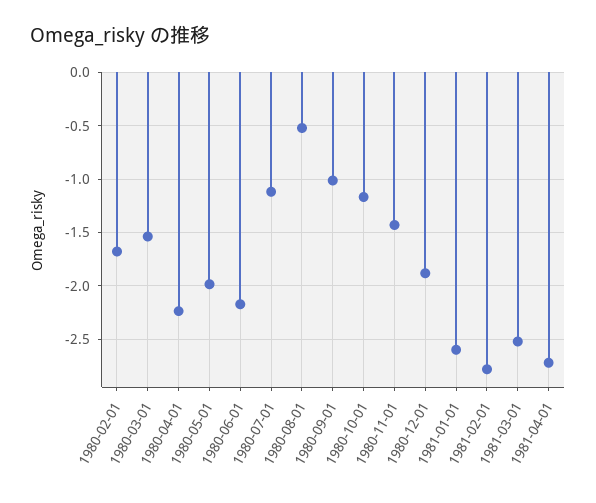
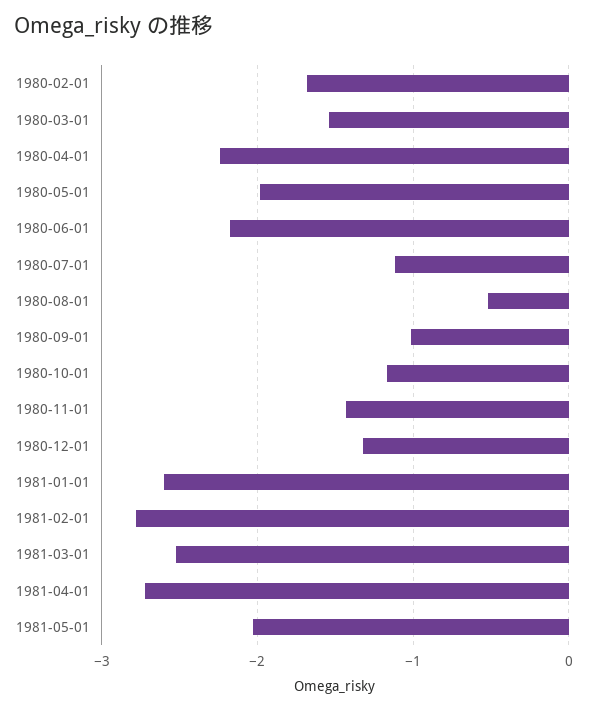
1980-12-01: -1.9 -> -1.3
1981-05-01: none -> -2

